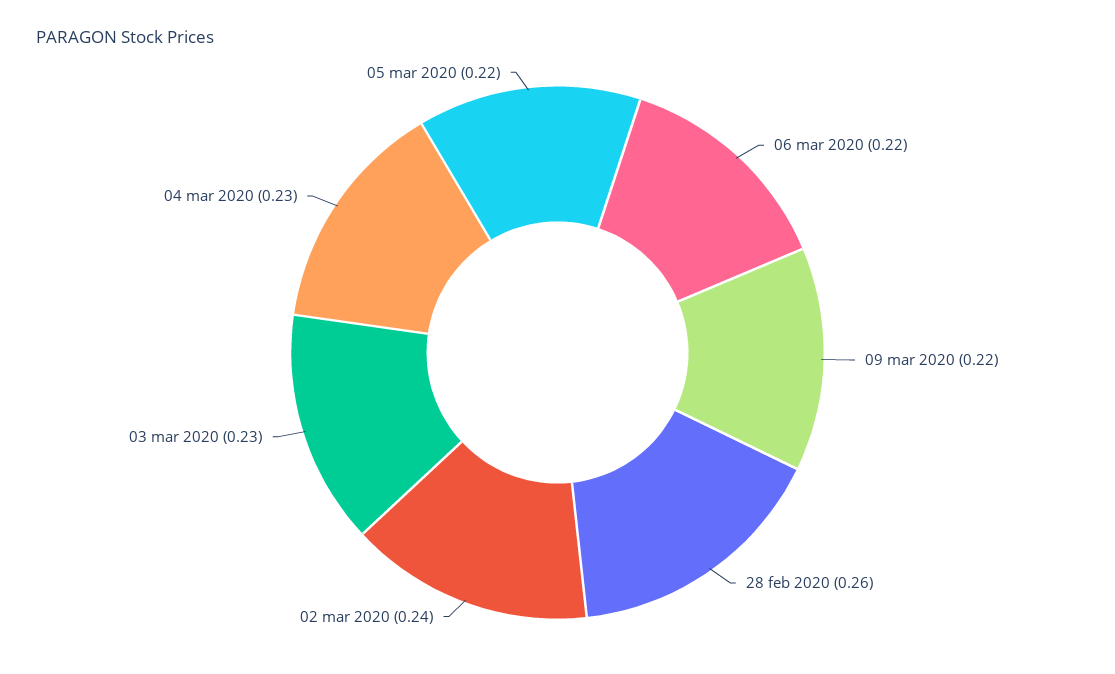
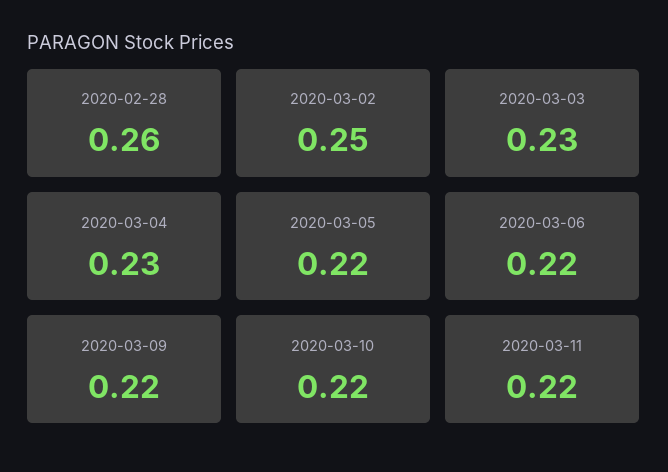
02 mar 2020: 0.24 -> 0.25
2020-03-10: none -> 0.22
2020-03-11: none -> 0.22

